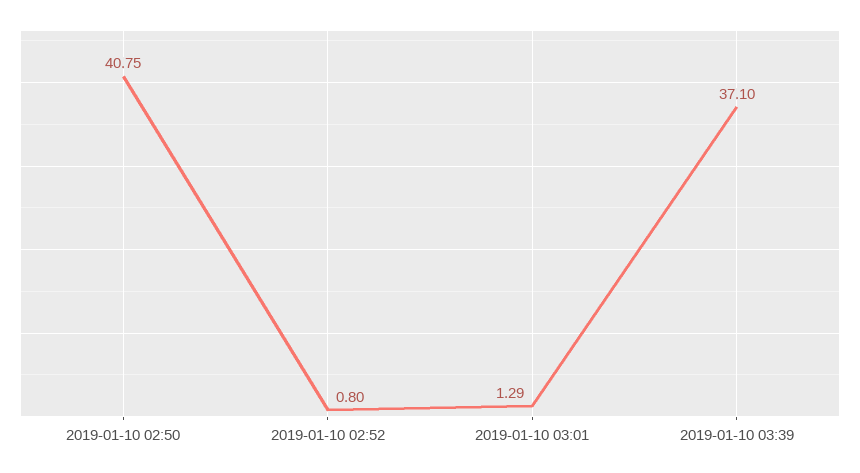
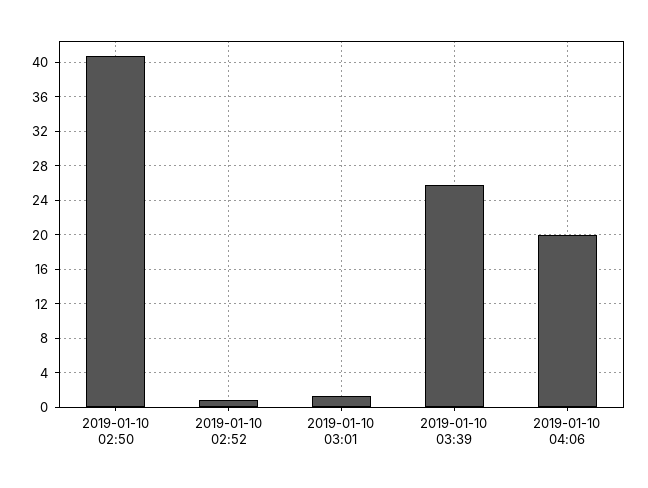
2019-01-10 03:39: 37.1 -> 26
2019-01-10 04:06: none -> 20

